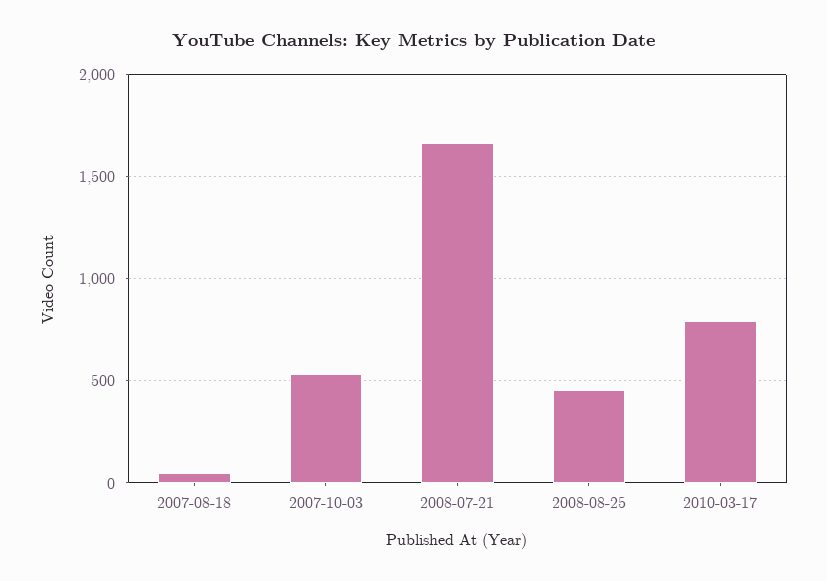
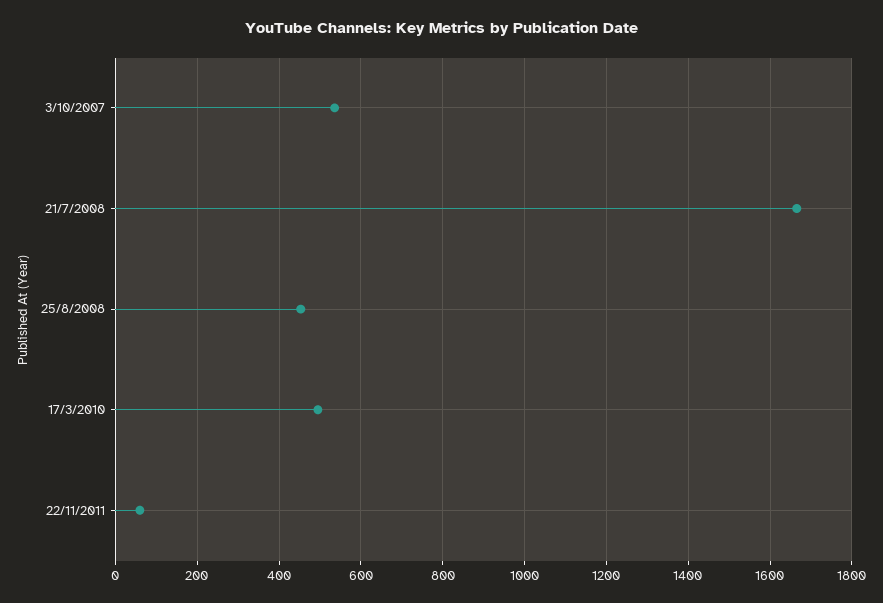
2007-08-18: 50 -> none
2010-03-17: 800 -> 500
22/11/2011: none -> 60

